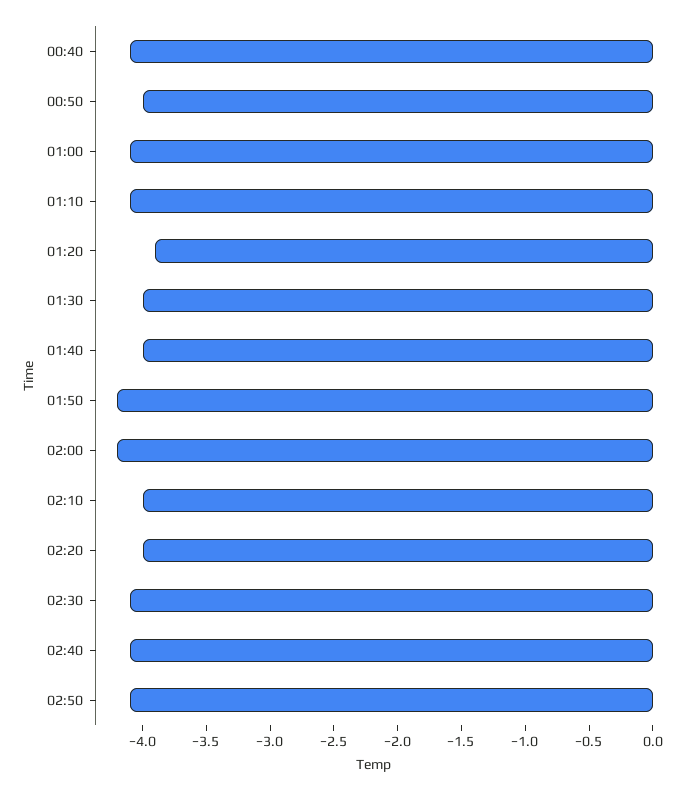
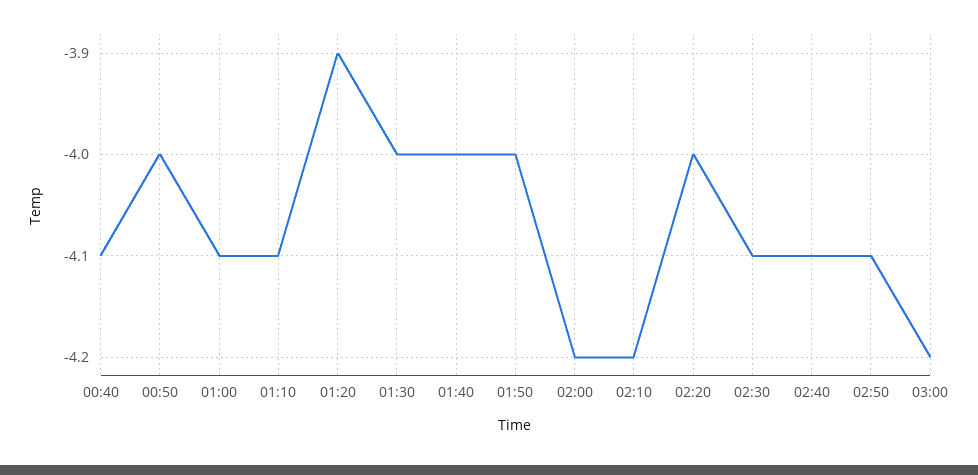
01:50: -4.2 -> -4
02:10: -4 -> -4.2
03:00: none -> -4.2

